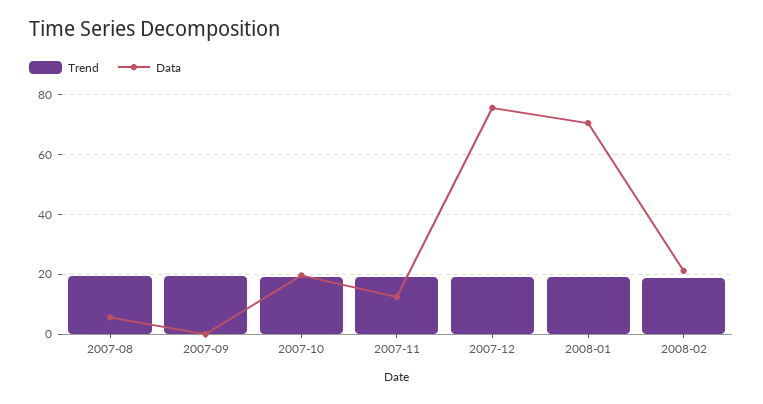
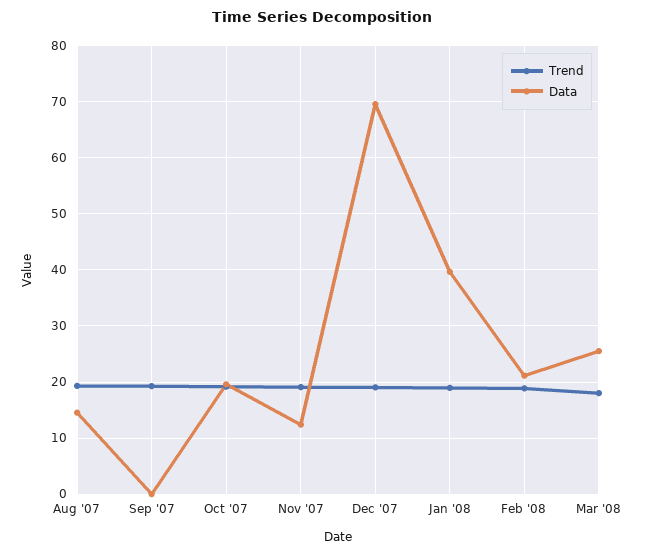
Data, 2007-08: 5 -> 14
Data, 2007-12: 75 -> 70
Data, 2008-01: 70 -> 40
Trend, Mar '08: none -> 18
Data, Mar '08: none -> 26

